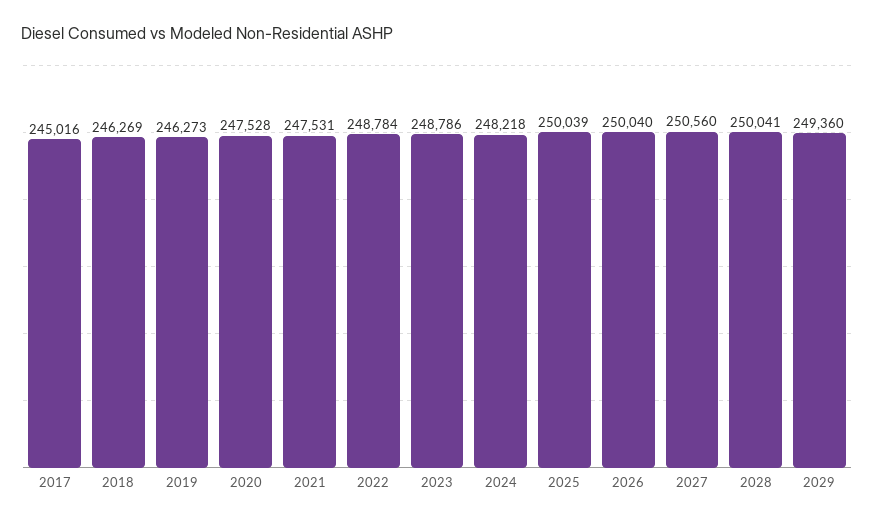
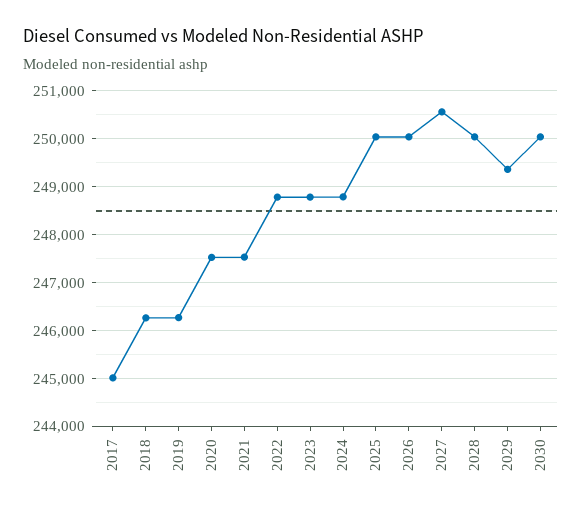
2024: 248218 -> 248800
2030: none -> 250000

